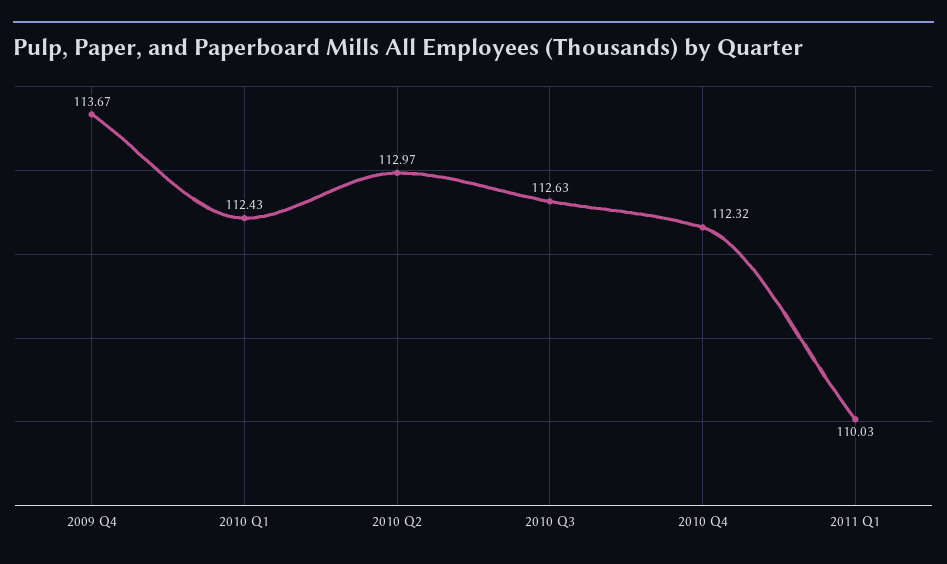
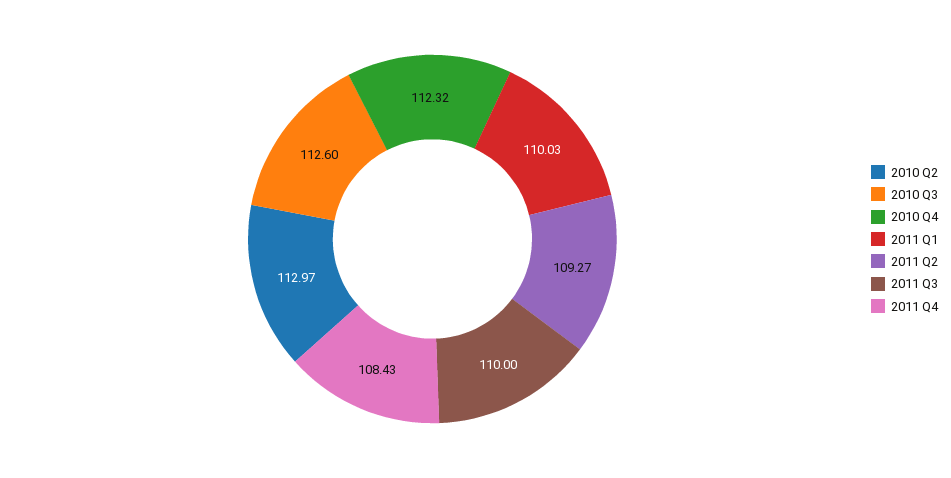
2009 Q4: 113.67 -> none
2010 Q1: 112.43 -> none
2010 Q3: 112.63 -> 112.6
2011 Q2: none -> 109.27
2011 Q3: none -> 110
2011 Q4: none -> 108.43

